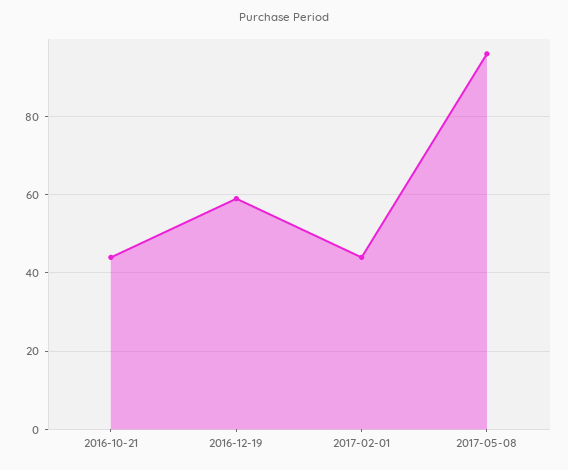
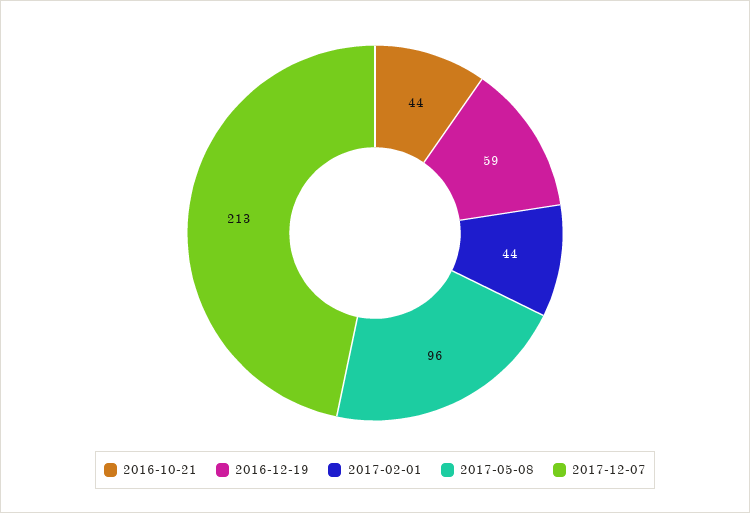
2017-12-07: none -> 213

